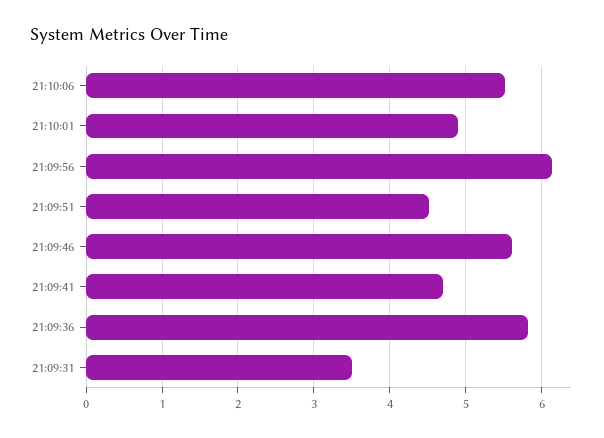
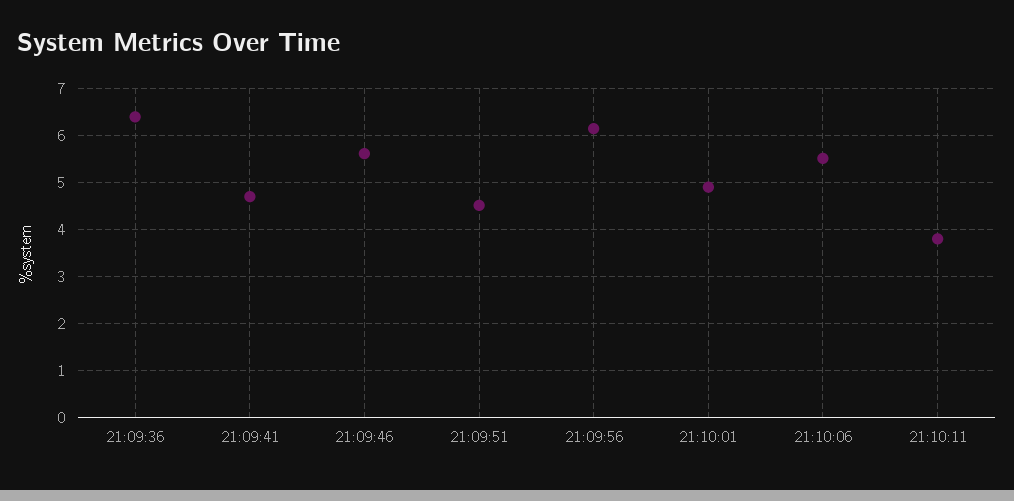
21:09:36: 5.8 -> 6.4
21:09:31: 3.5 -> none
21:10:11: none -> 3.8

